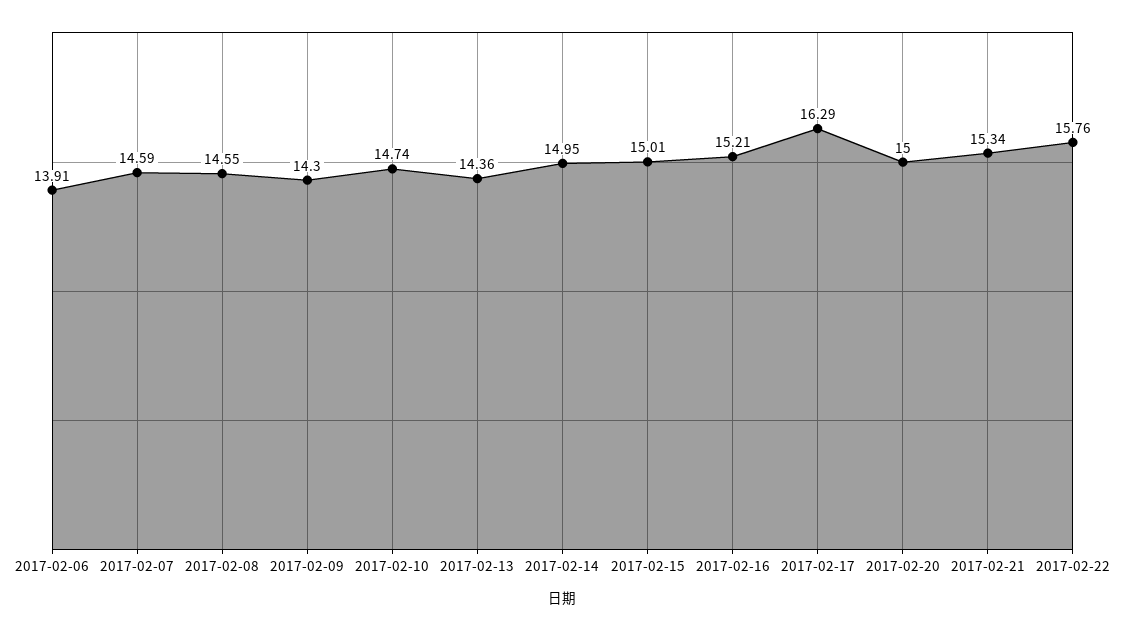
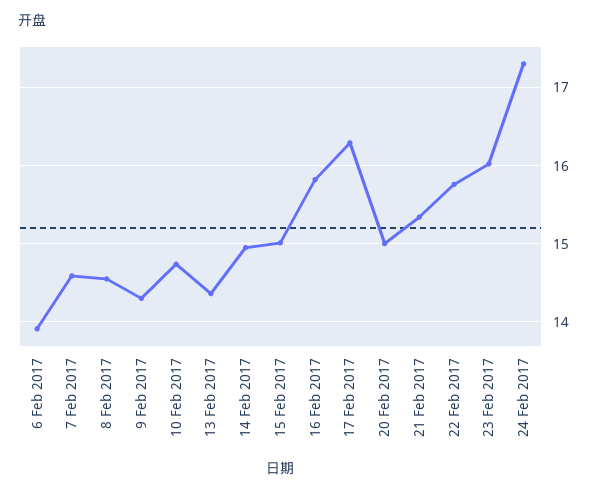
2017-02-16: 15.21 -> 15.8
23 Feb 2017: none -> 16
24 Feb 2017: none -> 17.3

